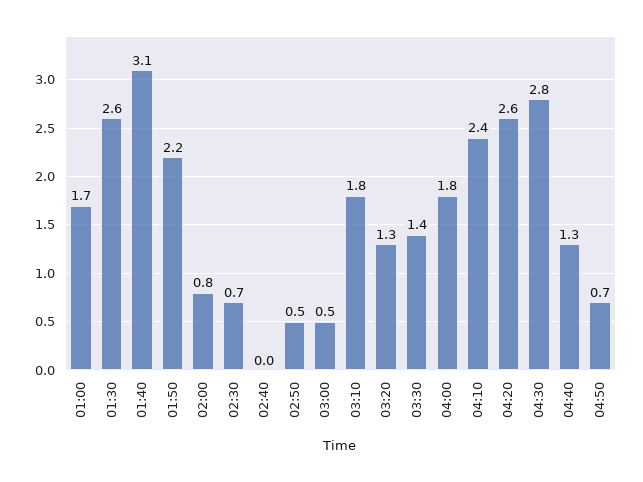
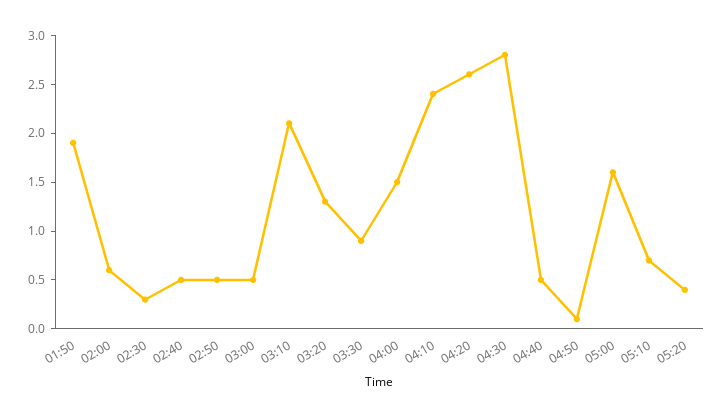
01:00: 1.7 -> none
01:30: 2.6 -> none
01:40: 3.1 -> none
01:50: 2.2 -> 1.9
02:00: 0.8 -> 0.6
02:30: 0.7 -> 0.3
02:40: 0 -> 0.5
03:10: 1.8 -> 2.1
03:30: 1.4 -> 0.9
04:00: 1.8 -> 1.5
04:40: 1.3 -> 0.5
04:50: 0.7 -> 0.1
05:00: none -> 1.6
05:10: none -> 0.7
05:20: none -> 0.4

